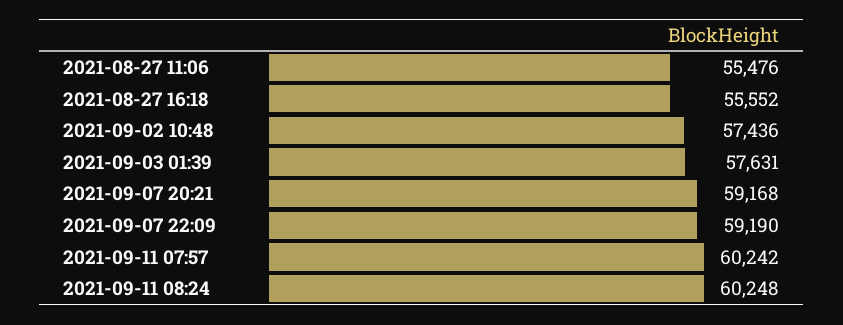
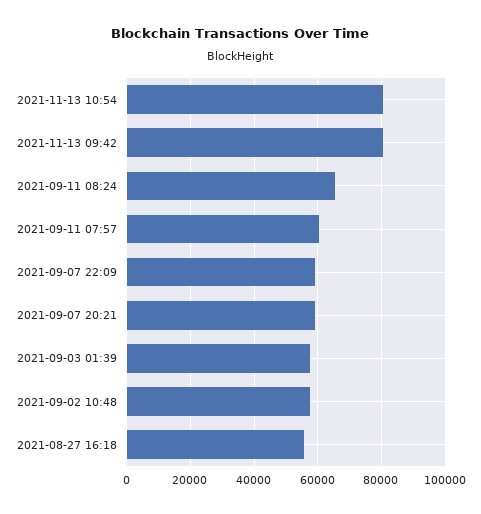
2021-08-27 11:06: 55476 -> none
2021-09-11 08:24: 60248 -> 66000
2021-11-13 10:54: none -> 80000
2021-11-13 09:42: none -> 80000

